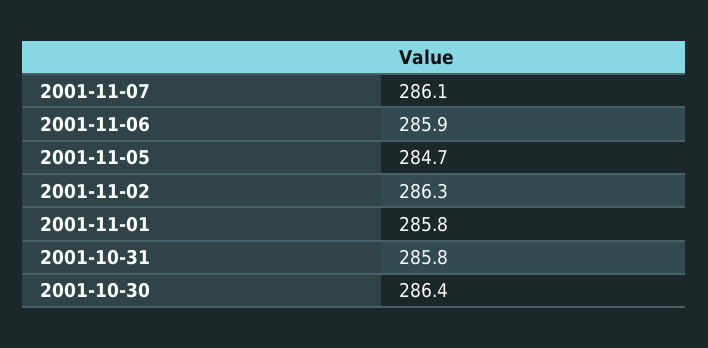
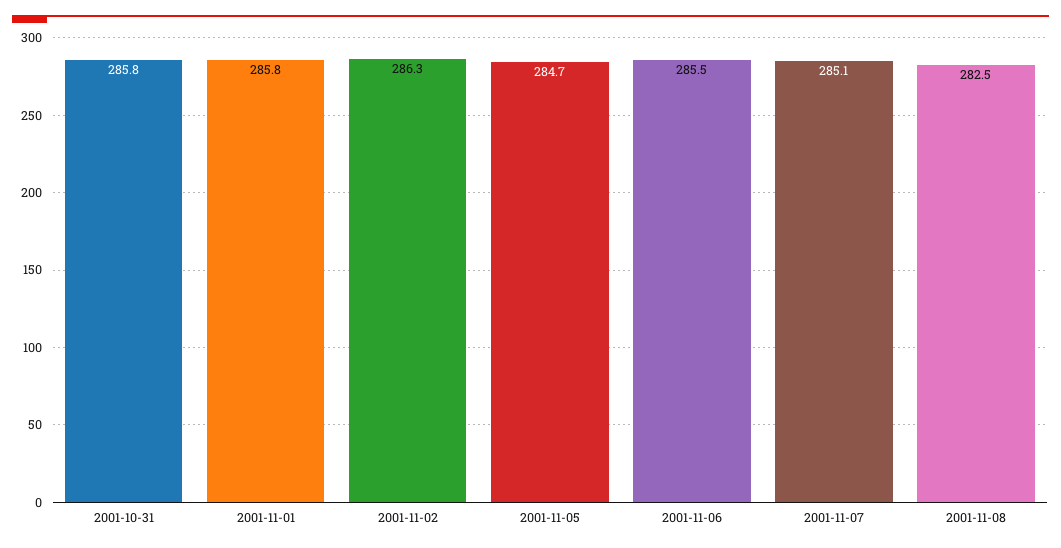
2001-11-07: 286.1 -> 285.1
2001-11-06: 285.9 -> 285.5
2001-10-30: 286.4 -> none
2001-11-08: none -> 282.5

